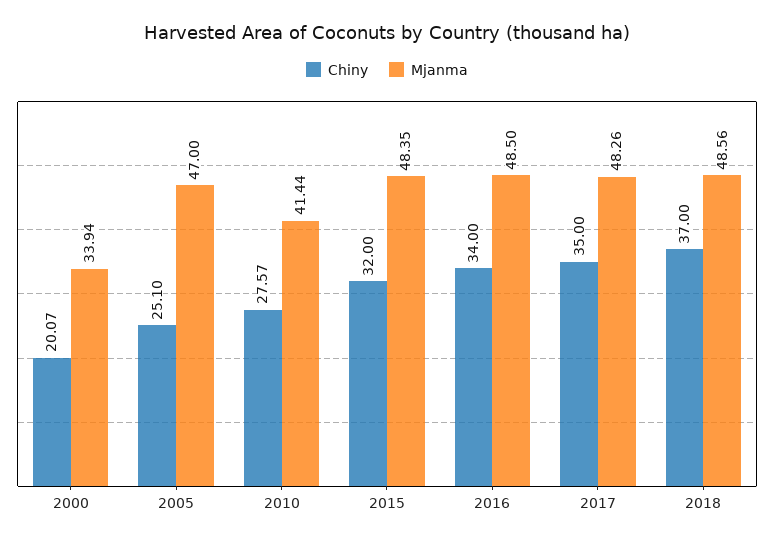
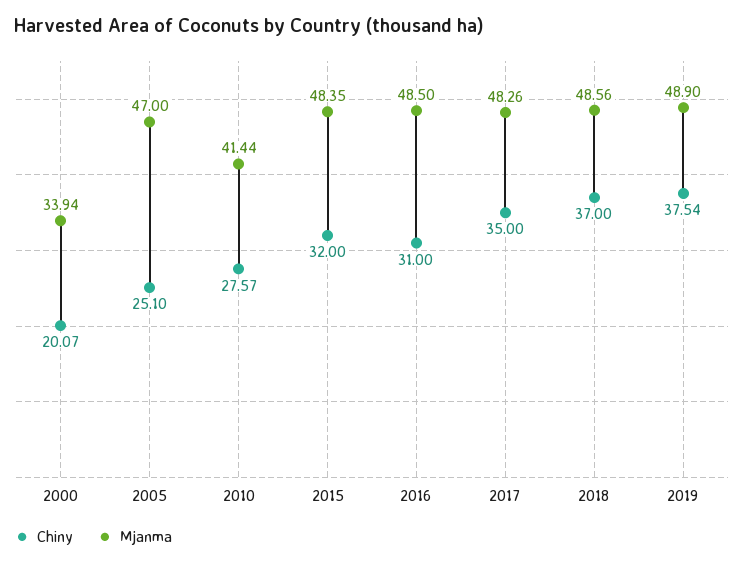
Chiny, 2016: 34 -> 31
Chiny, 2019: none -> 37.54
Mjanma, 2019: none -> 48.9

